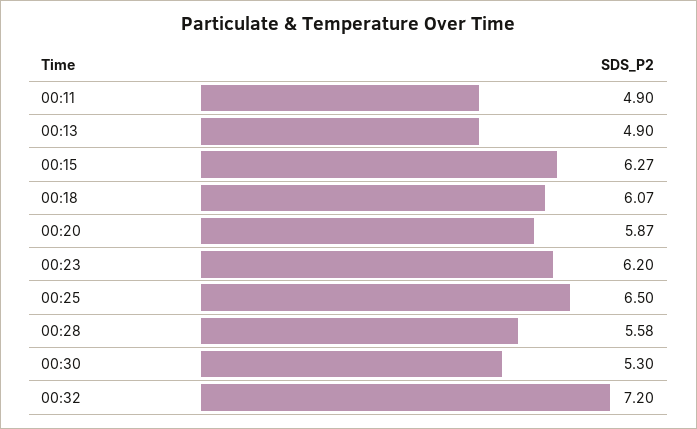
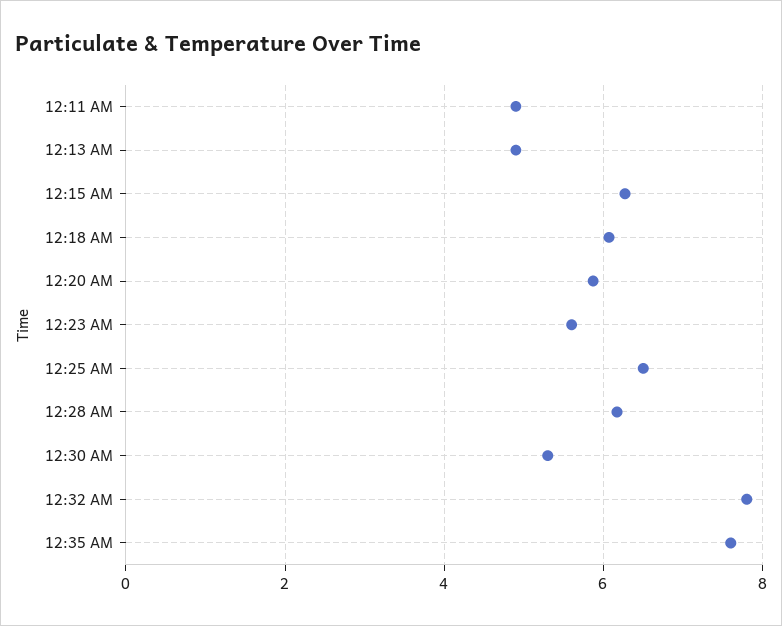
00:23: 6.2 -> 5.6
00:28: 5.58 -> 6.2
00:32: 7.2 -> 7.8
12:35 AM: none -> 7.6

